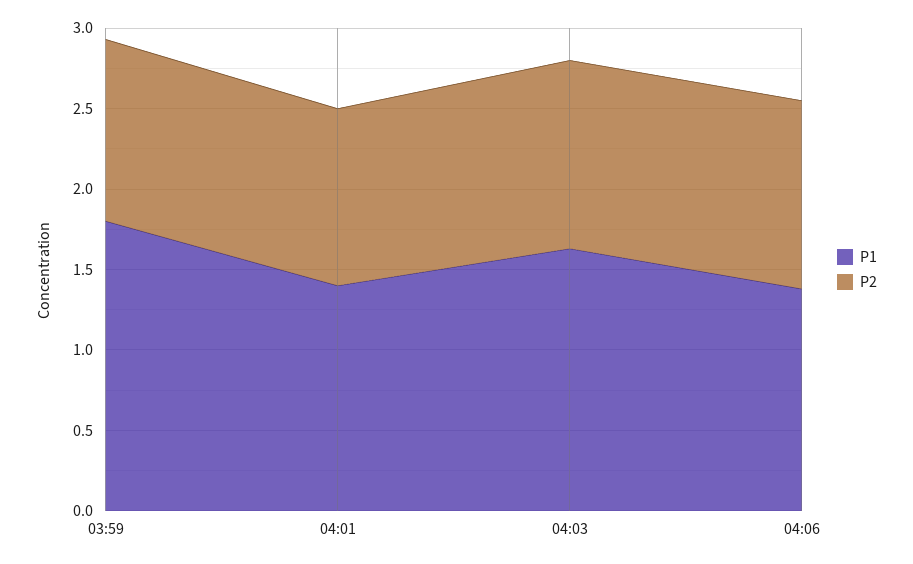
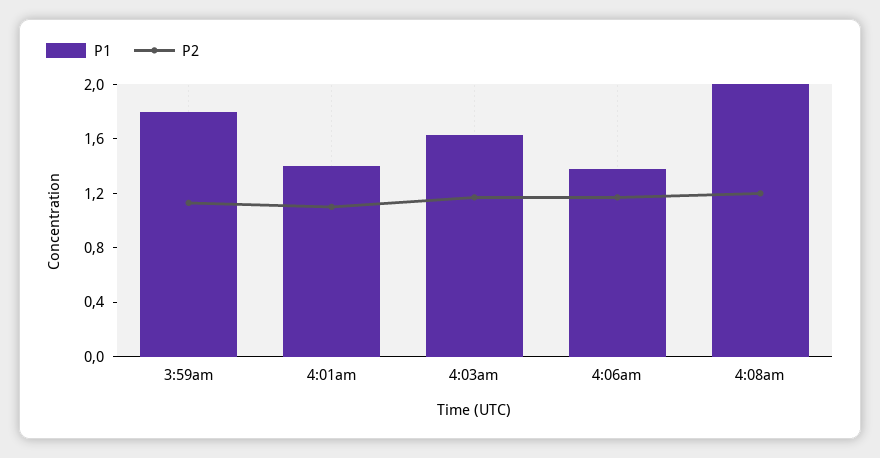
P1, 4:08am: none -> 2
P2, 4:08am: none -> 1.2

